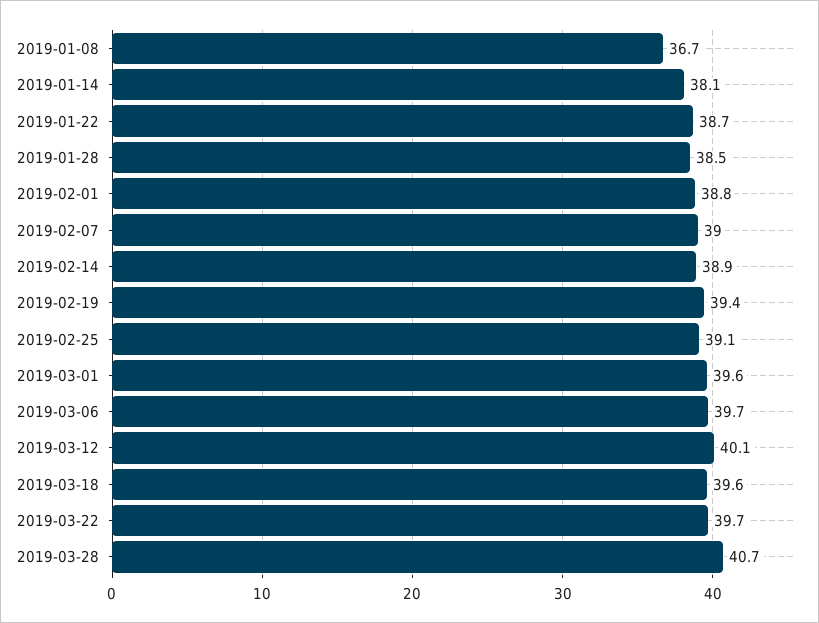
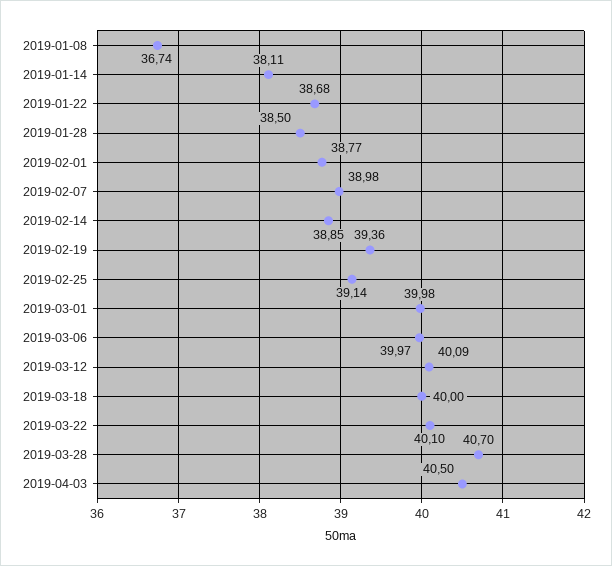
2019-03-01: 39.6 -> 39.98
2019-03-06: 39.7 -> 39.97
2019-03-18: 39.6 -> 40
2019-03-22: 39.7 -> 40.1
2019-04-03: none -> 40.5

